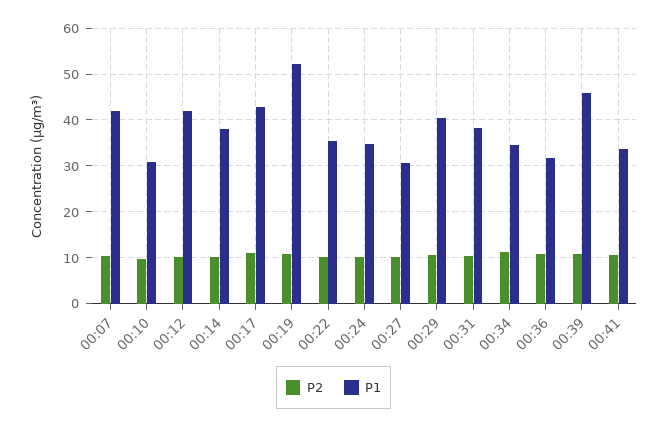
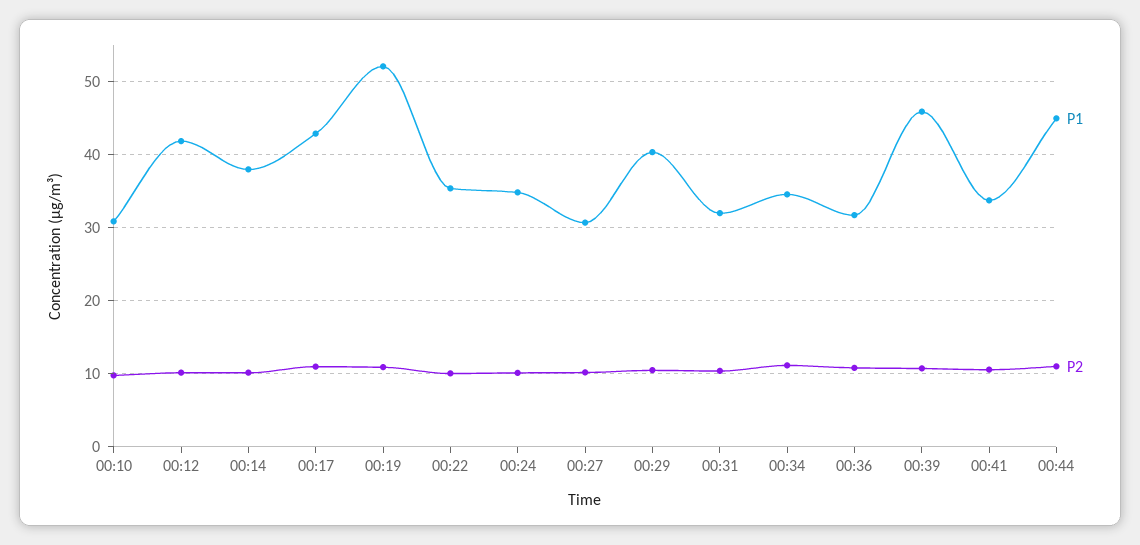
P2, 00:07: 10 -> none
P1, 00:07: 42 -> none
P1, 00:31: 38 -> 32
P1, 00:44: none -> 45
P2, 00:44: none -> 11

